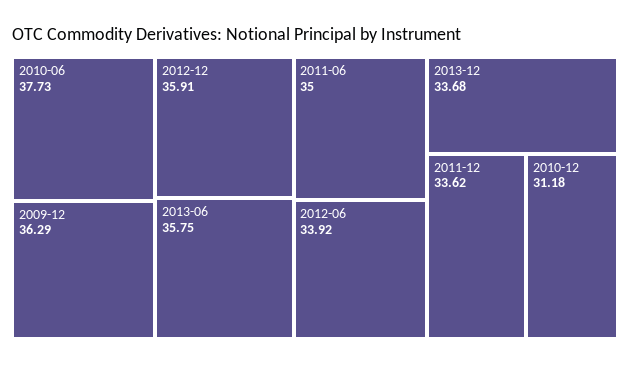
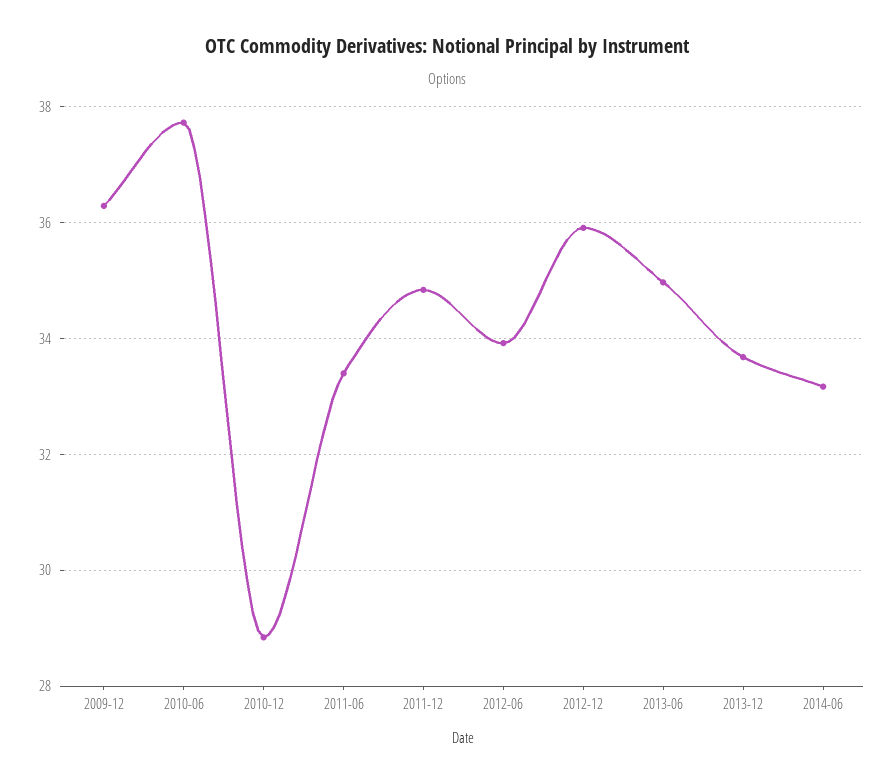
2013-06: 35.75 -> 35
2011-06: 35 -> 33.4
2011-12: 33.62 -> 34.8
2010-12: 31.18 -> 28.8
2014-06: none -> 33.2

